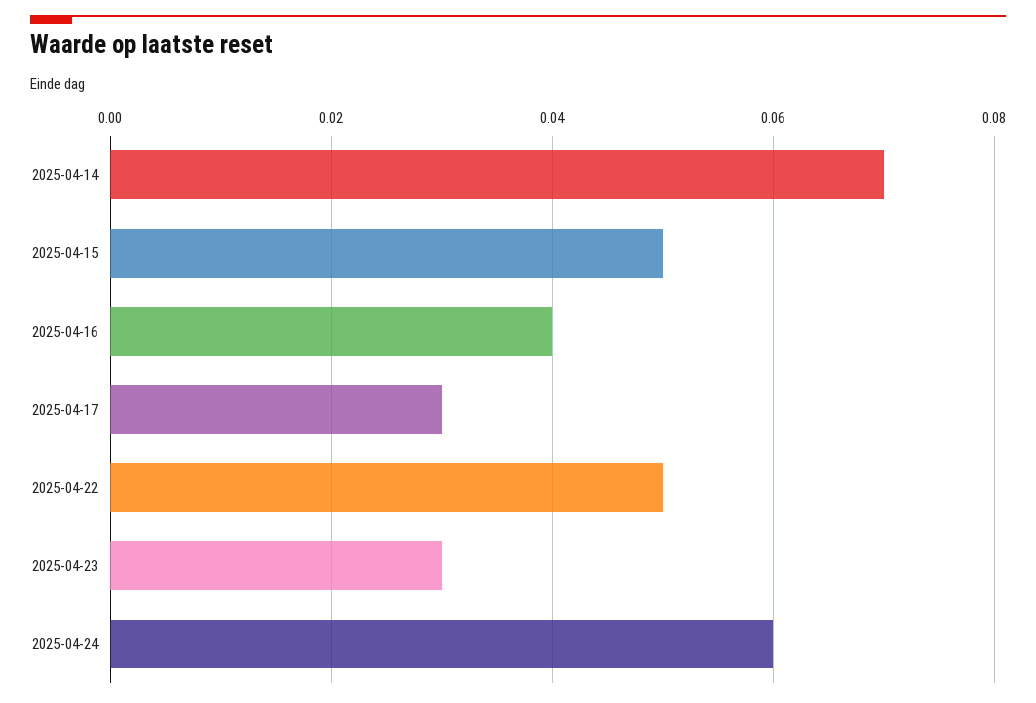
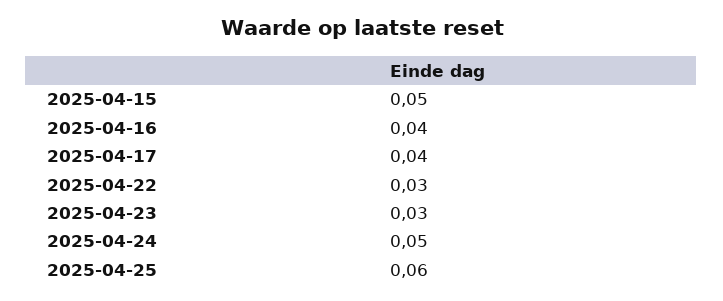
2025-04-14: 0.07 -> none
2025-04-17: 0.03 -> 0.04
2025-04-22: 0.05 -> 0.03
2025-04-24: 0.06 -> 0.05
2025-04-25: none -> 0.06

